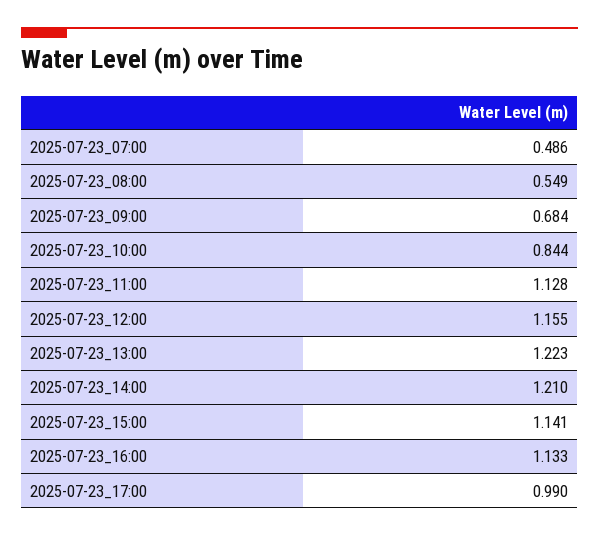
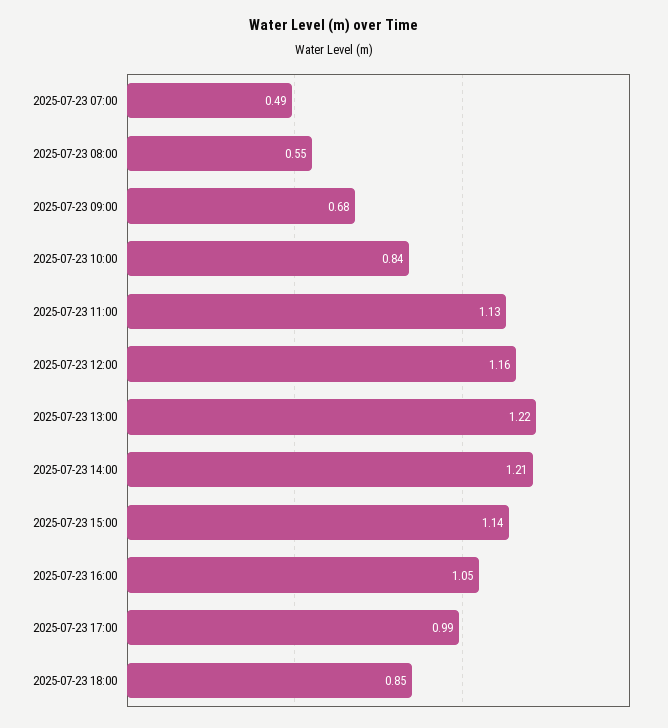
2025-07-23_16:00: 1.133 -> 1.05
2025-07-23 18:00: none -> 0.85

